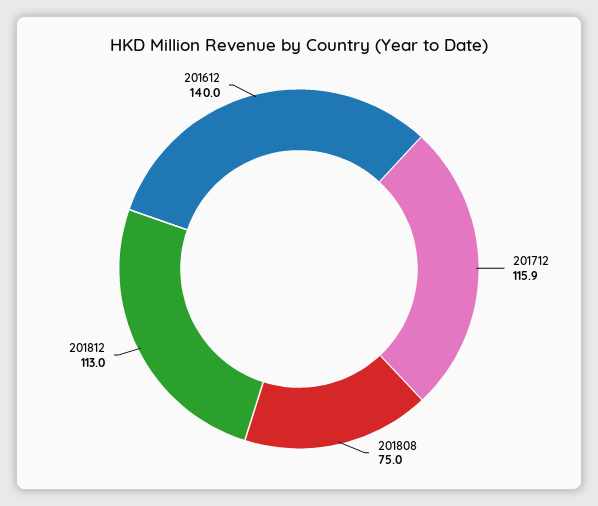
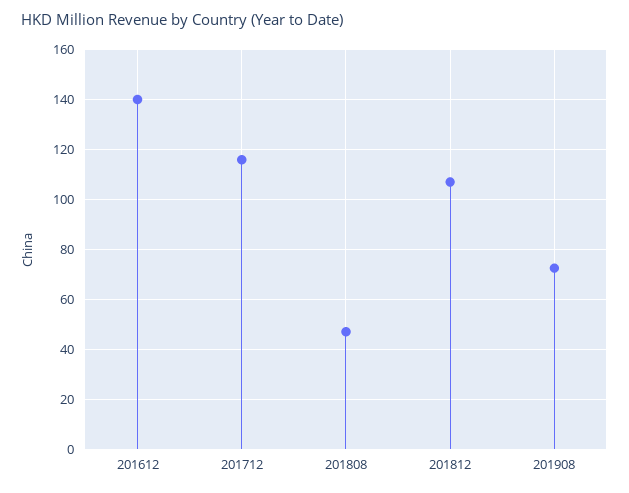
201808: 75 -> 47.5
201812: 113 -> 107.5
201908: none -> 72.5

